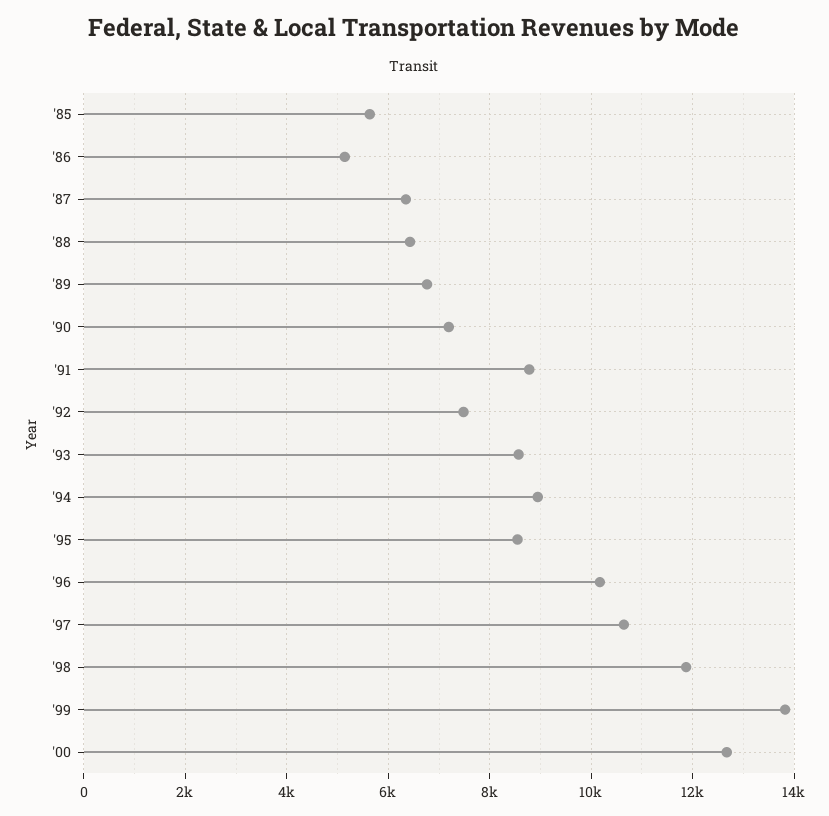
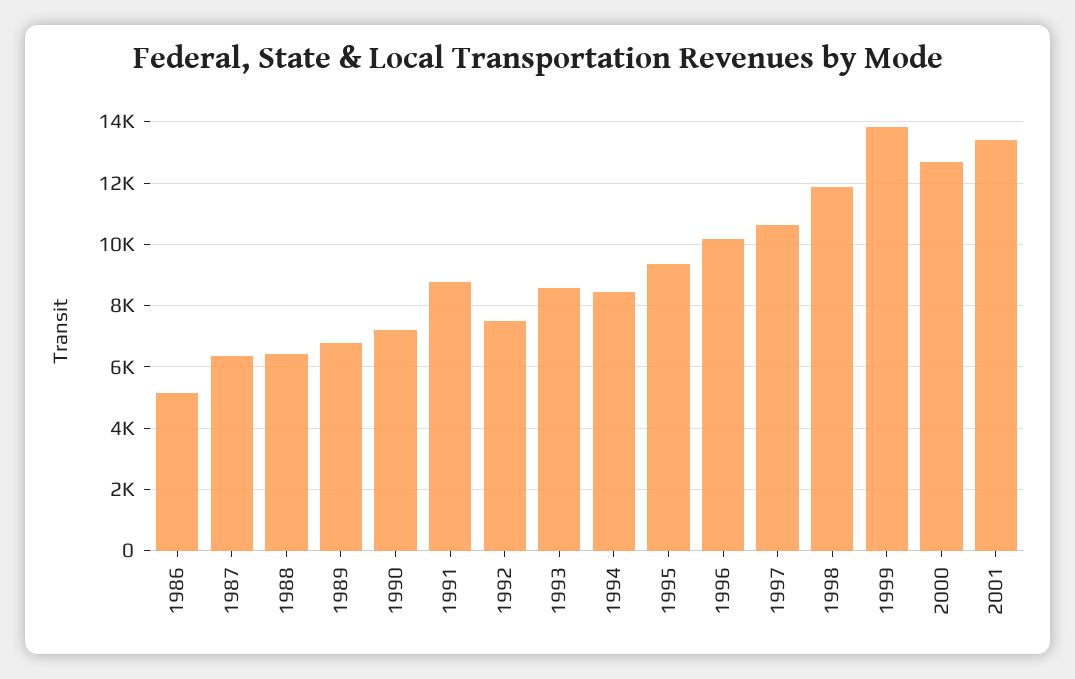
'85: 5600 -> none
'94: 9000 -> 8400
'95: 8600 -> 9400
2001: none -> 13400

